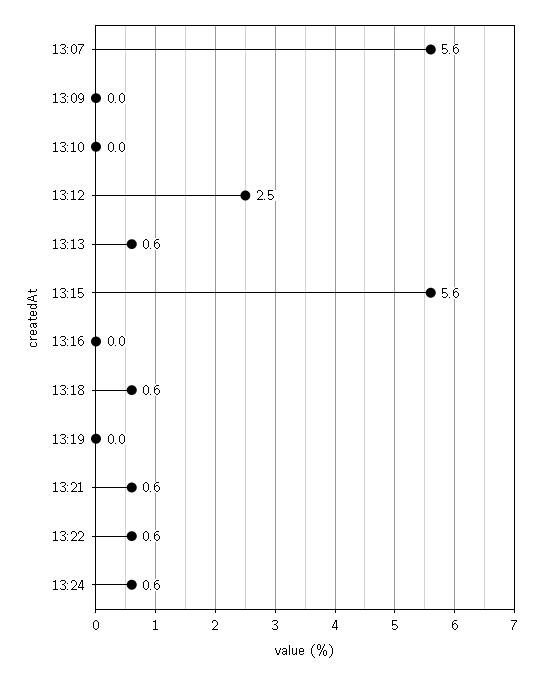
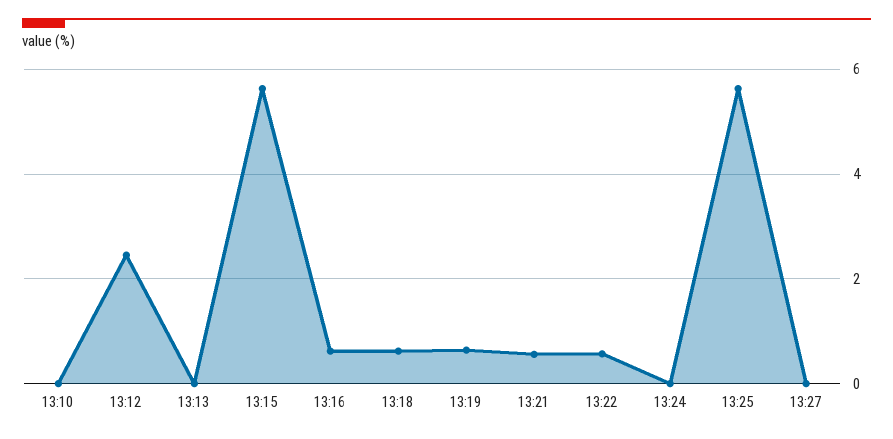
13:07: 5.6 -> none
13:09: 0 -> none
13:13: 0.6 -> 0
13:16: 0 -> 0.6
13:19: 0 -> 0.6
13:24: 0.6 -> 0
13:25: none -> 5.6
13:27: none -> 0

